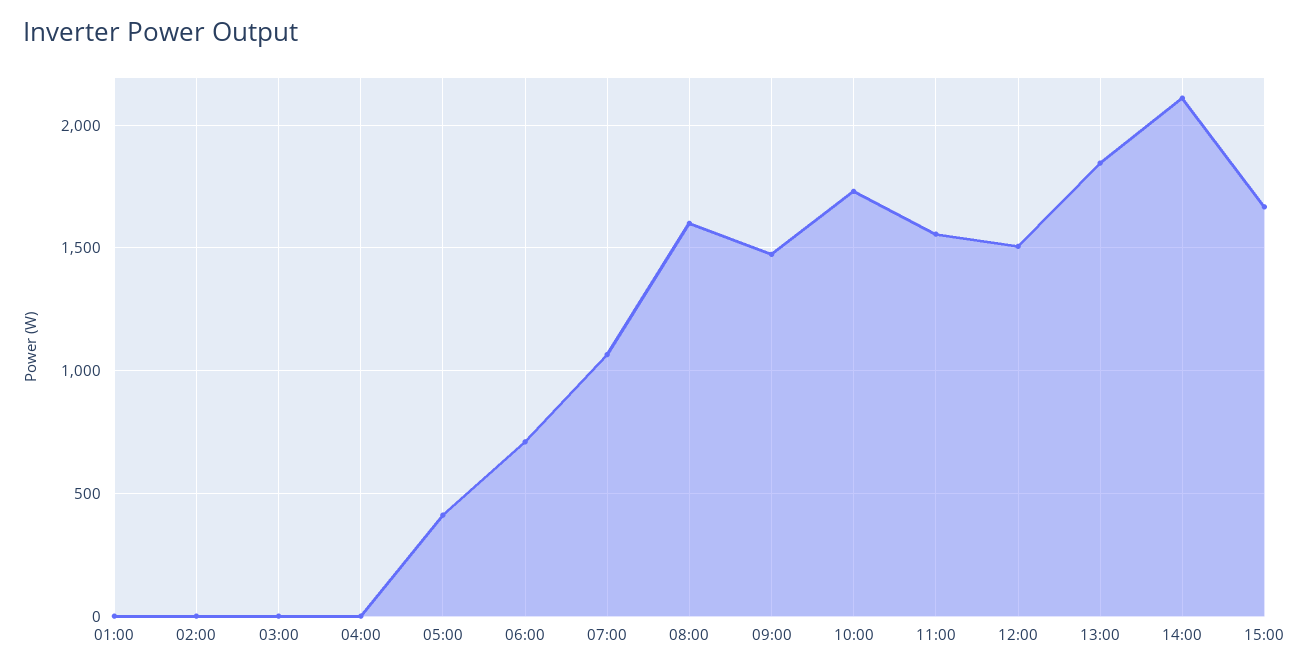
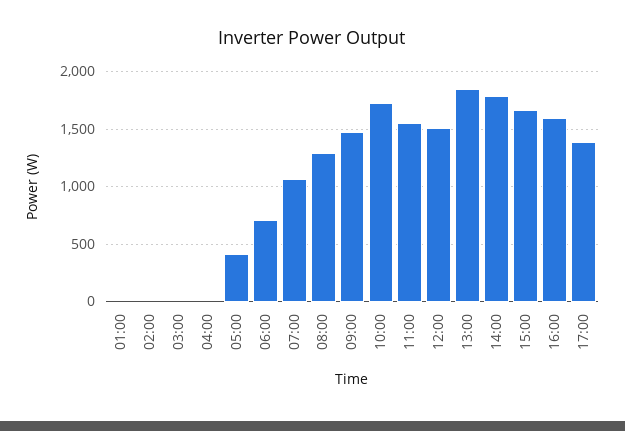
08:00: 1600 -> 1300
14:00: 2100 -> 1800
16:00: none -> 1600
17:00: none -> 1400

